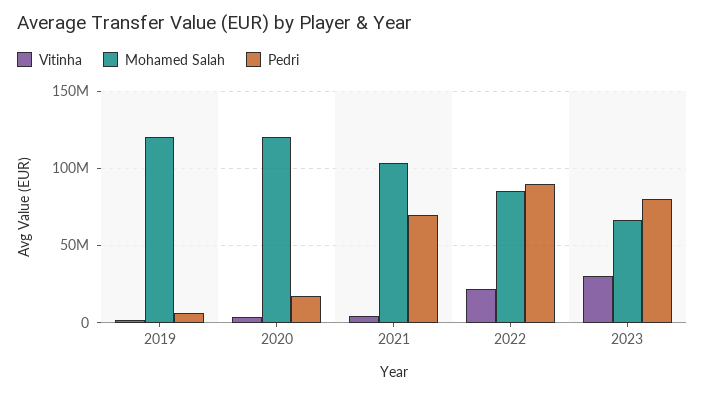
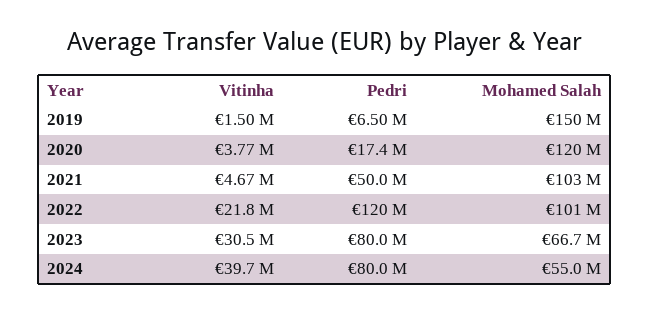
Mohamed Salah, 2019: 120000000 -> 150000000
Pedri, 2021: 70000000 -> 50000000
Mohamed Salah, 2022: 85000000 -> 101000000
Pedri, 2022: 90000000 -> 120000000
Vitinha, 2024: none -> 39700000
Pedri, 2024: none -> 80000000
Mohamed Salah, 2024: none -> 55000000

